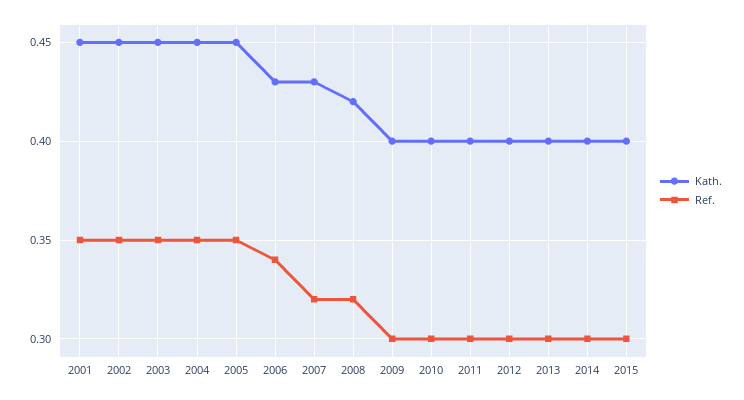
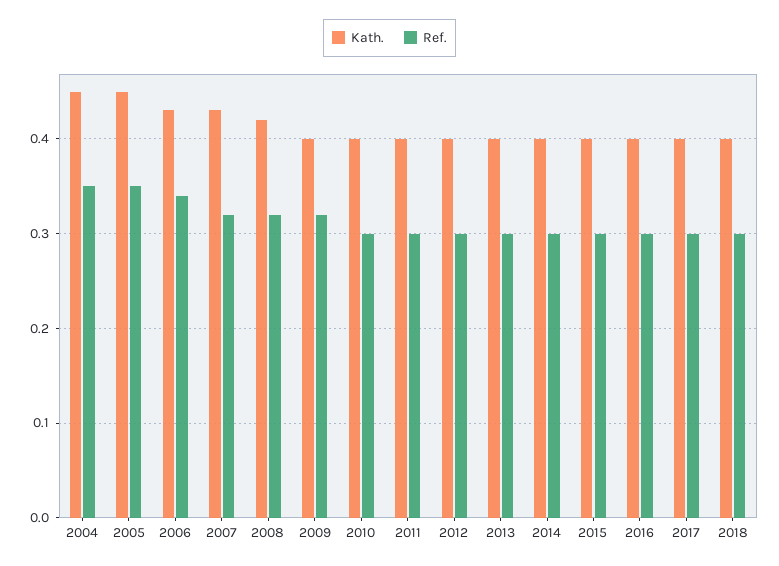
Kath., 2001: 0.45 -> none
Ref., 2001: 0.35 -> none
Kath., 2002: 0.45 -> none
Ref., 2002: 0.35 -> none
Kath., 2003: 0.45 -> none
Ref., 2003: 0.35 -> none
Ref., 2009: 0.3 -> 0.32
Kath., 2016: none -> 0.4
Ref., 2016: none -> 0.3
Kath., 2017: none -> 0.4
Ref., 2017: none -> 0.3
Kath., 2018: none -> 0.4
Ref., 2018: none -> 0.3

